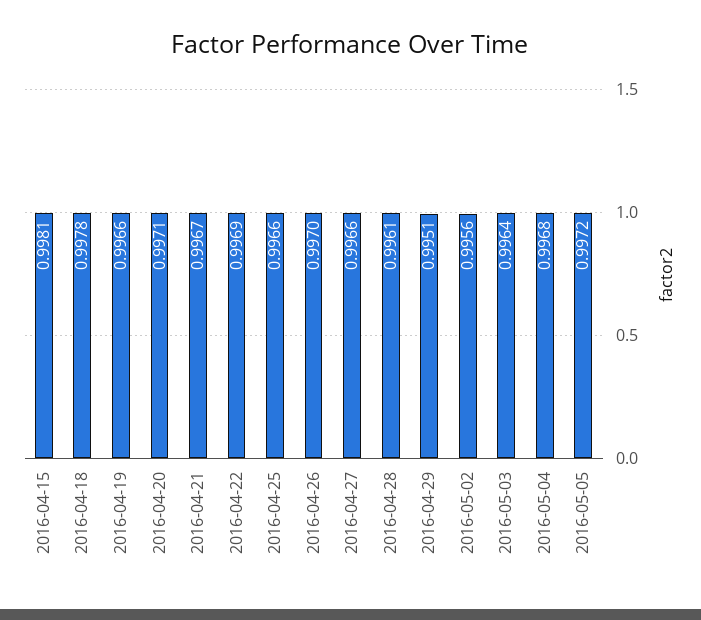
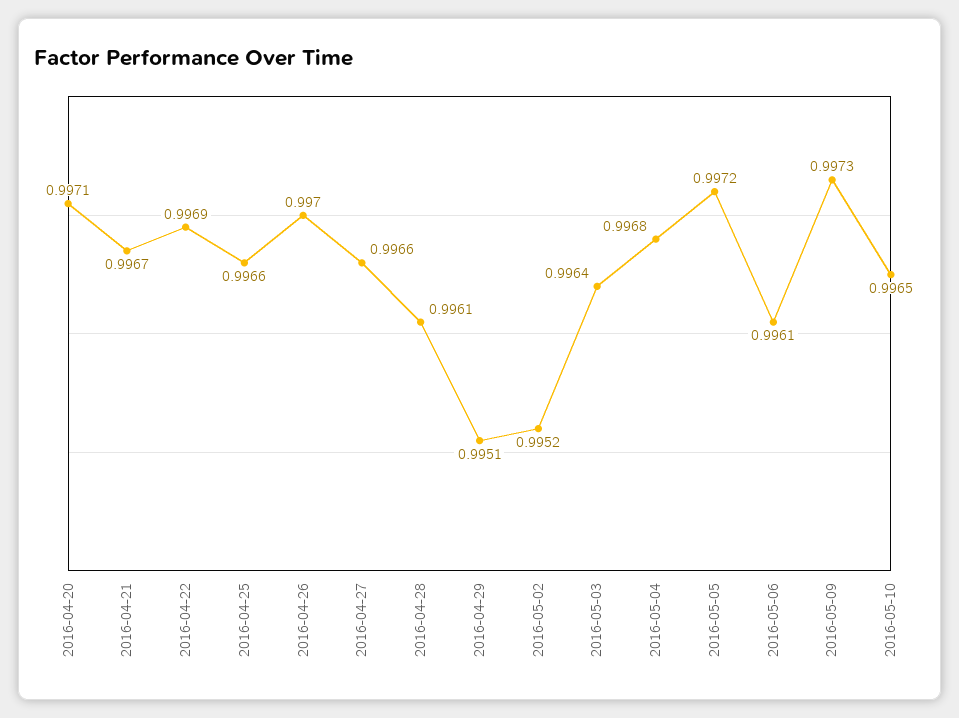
2016-04-15: 0.9981 -> none
2016-04-18: 0.9978 -> none
2016-04-19: 0.9966 -> none
2016-05-02: 0.9956 -> 0.9952
2016-05-06: none -> 0.9961
2016-05-09: none -> 0.9973
2016-05-10: none -> 0.9965

